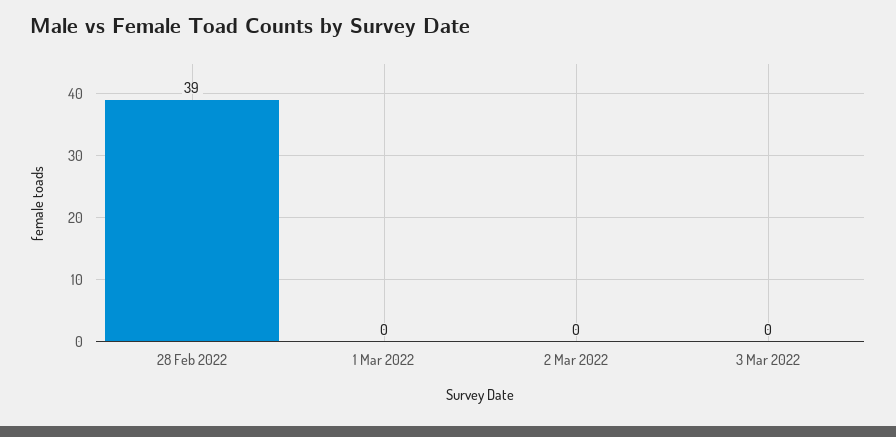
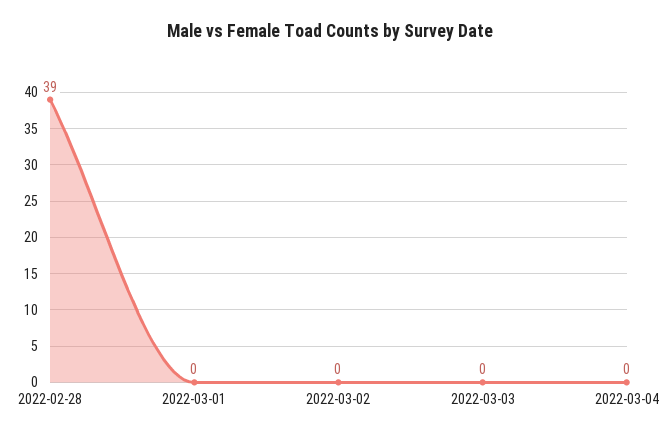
2022-03-04: none -> 0

